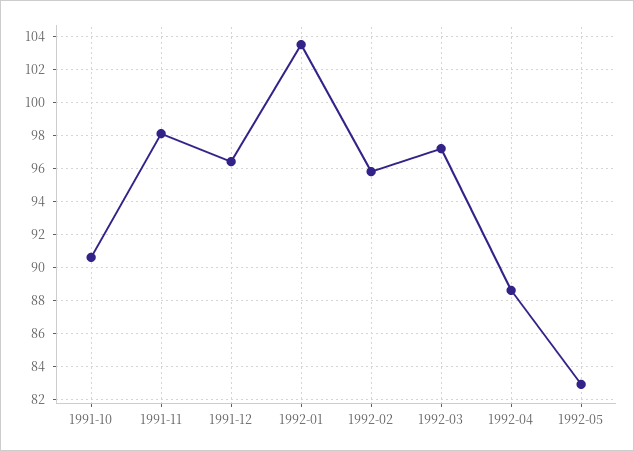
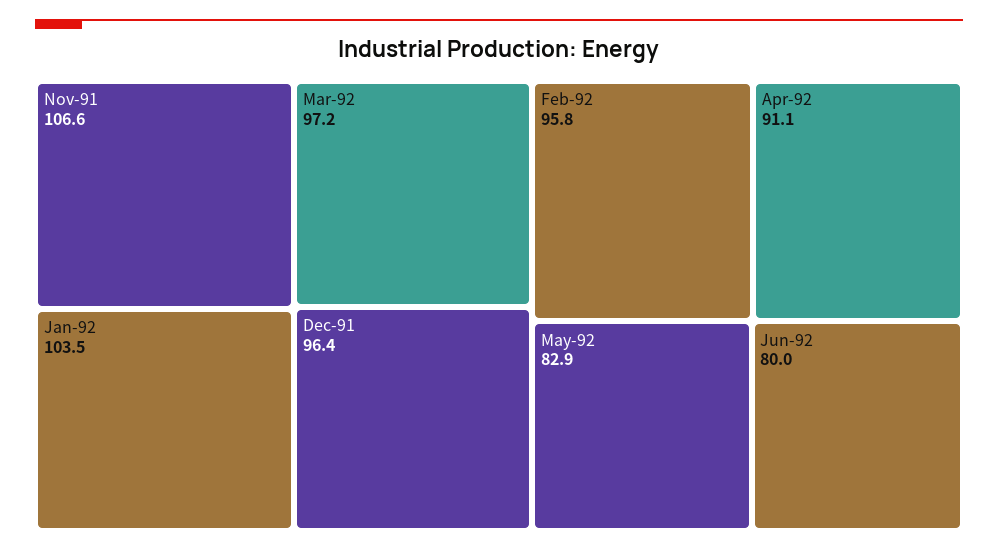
1991-10: 90.5 -> none
1991-11: 98 -> 106.6
1992-04: 88.5 -> 91.1
Jun-92: none -> 80

